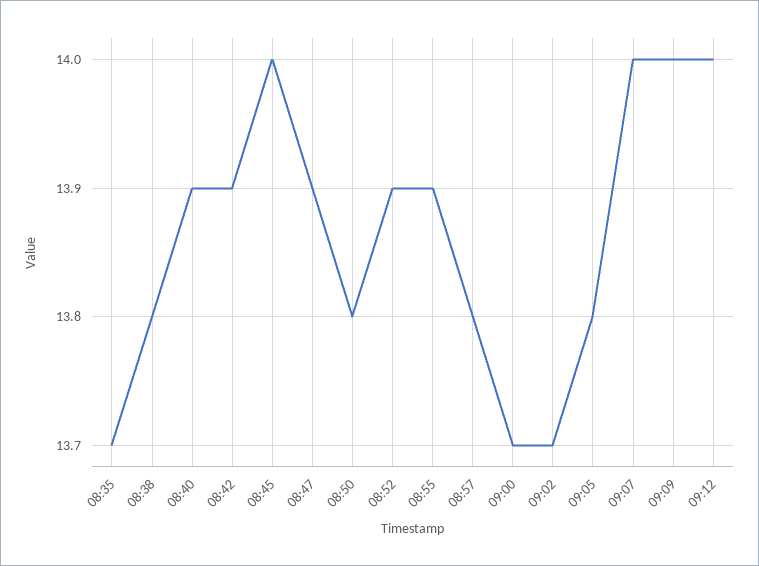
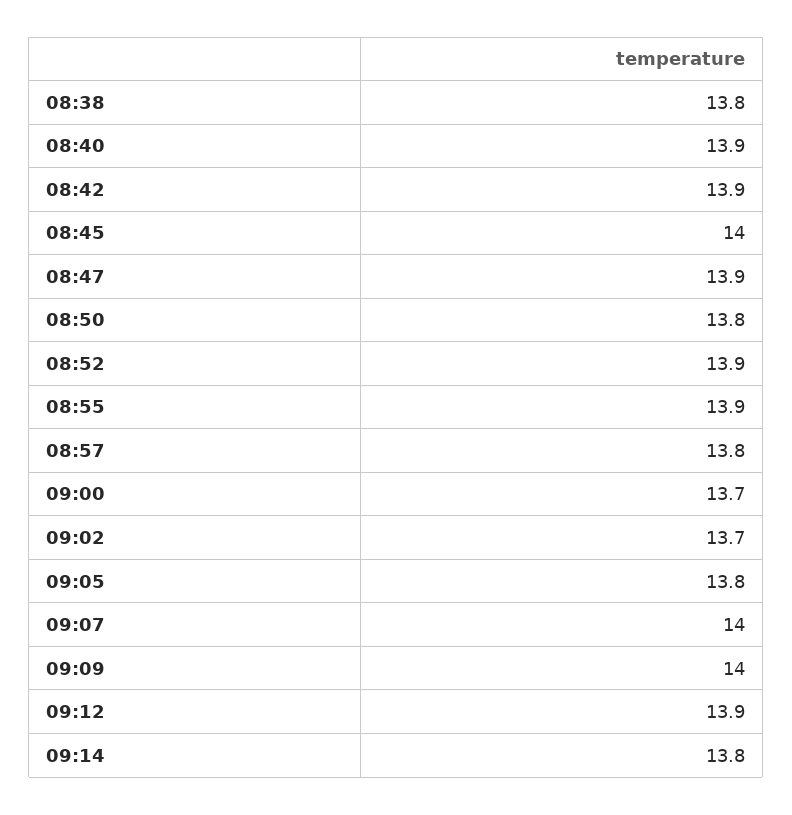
08:35: 13.7 -> none
09:12: 14 -> 13.9
09:14: none -> 13.8

